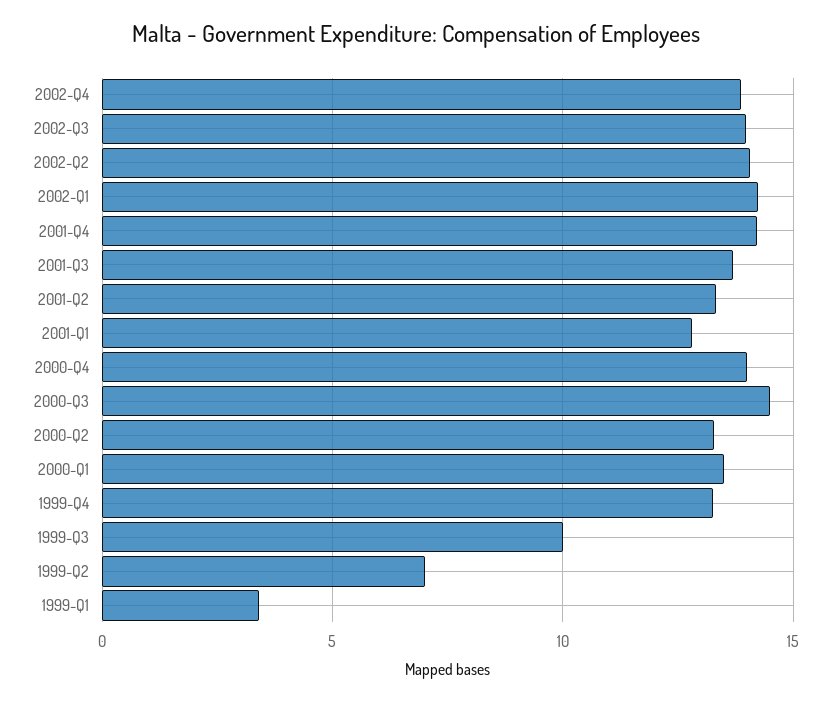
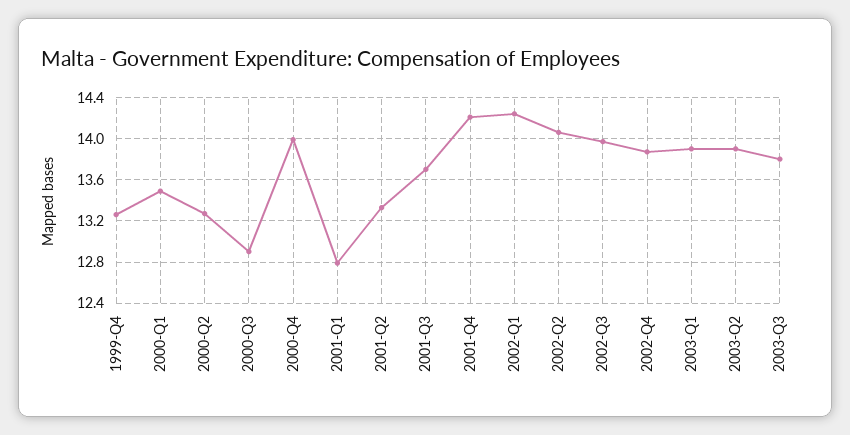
2000-Q3: 14.5 -> 12.9
1999-Q3: 10 -> none
1999-Q2: 7 -> none
1999-Q1: 3.5 -> none
2003-Q1: none -> 13.9
2003-Q2: none -> 13.9
2003-Q3: none -> 13.8

